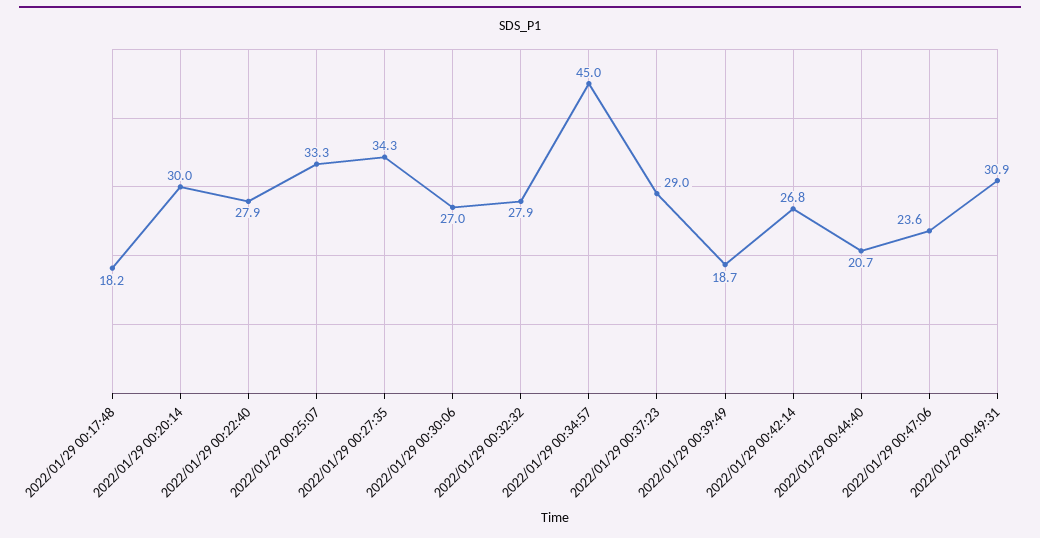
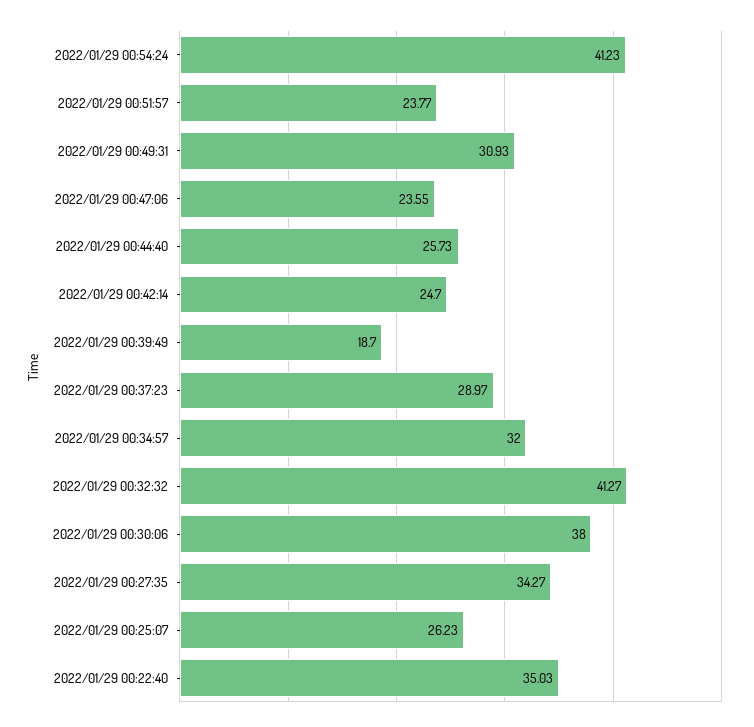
2022/01/29 00:17:48: 18.2 -> none
2022/01/29 00:20:14: 30 -> none
2022/01/29 00:22:40: 27.9 -> 35.03
2022/01/29 00:25:07: 33.3 -> 26.23
2022/01/29 00:30:06: 27 -> 38
2022/01/29 00:32:32: 27.9 -> 41.27
2022/01/29 00:34:57: 45 -> 32
2022/01/29 00:42:14: 26.8 -> 24.7
2022/01/29 00:44:40: 20.7 -> 25.73
2022/01/29 00:54:24: none -> 41.23
2022/01/29 00:51:57: none -> 23.77

